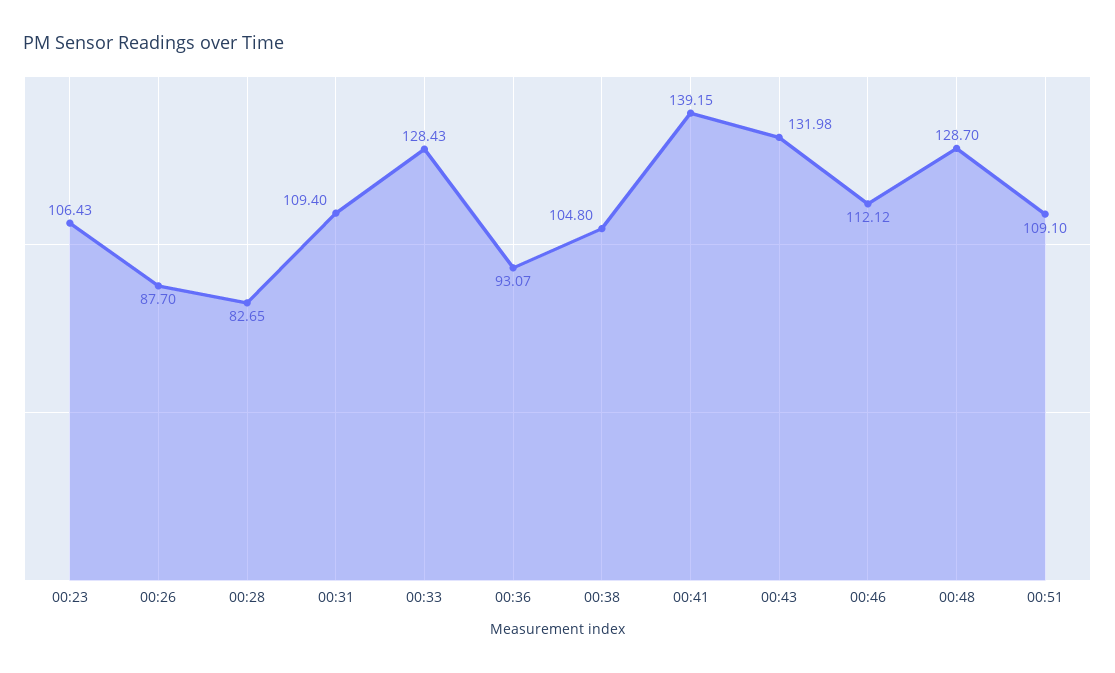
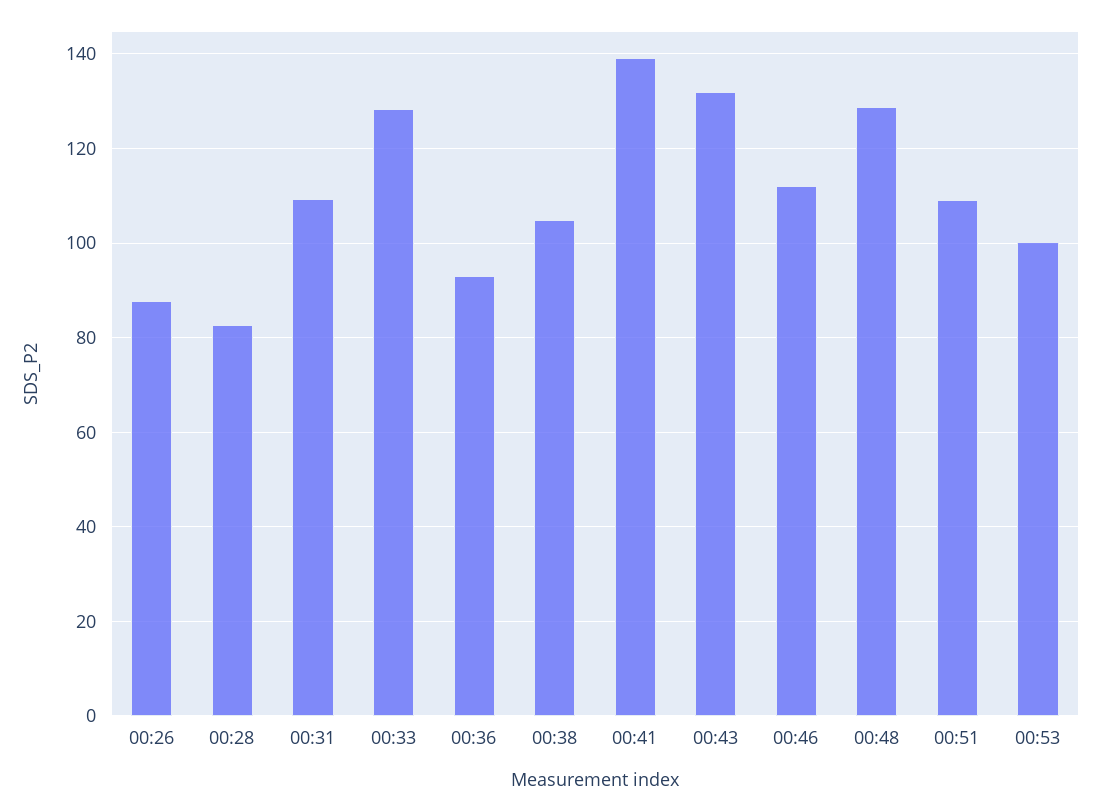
00:23: 106.43 -> none
00:53: none -> 100

